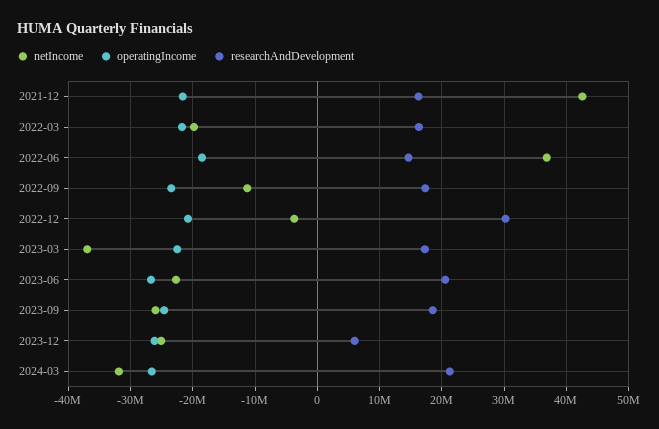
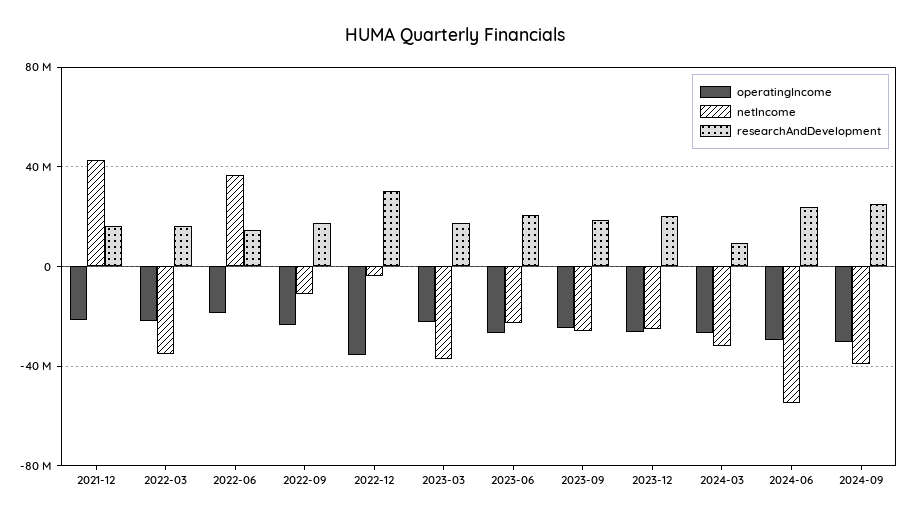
netIncome, 2022-03: -20000000 -> -35000000
operatingIncome, 2022-12: -21000000 -> -35000000
researchAndDevelopment, 2023-12: 6000000 -> 20000000
researchAndDevelopment, 2024-03: 21000000 -> 10000000
operatingIncome, 2024-06: none -> -30000000
netIncome, 2024-06: none -> -55000000
researchAndDevelopment, 2024-06: none -> 25000000
operatingIncome, 2024-09: none -> -30000000
netIncome, 2024-09: none -> -40000000
researchAndDevelopment, 2024-09: none -> 25000000

